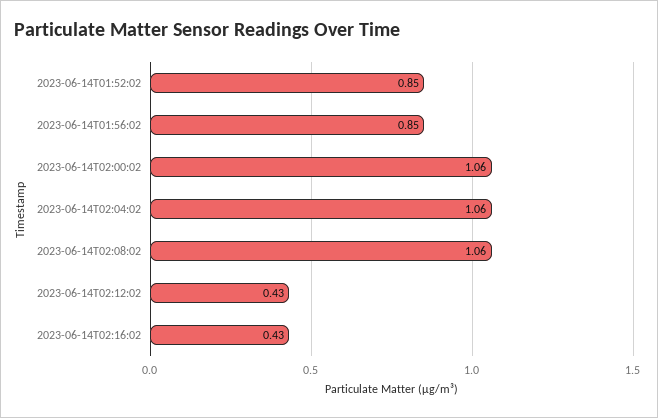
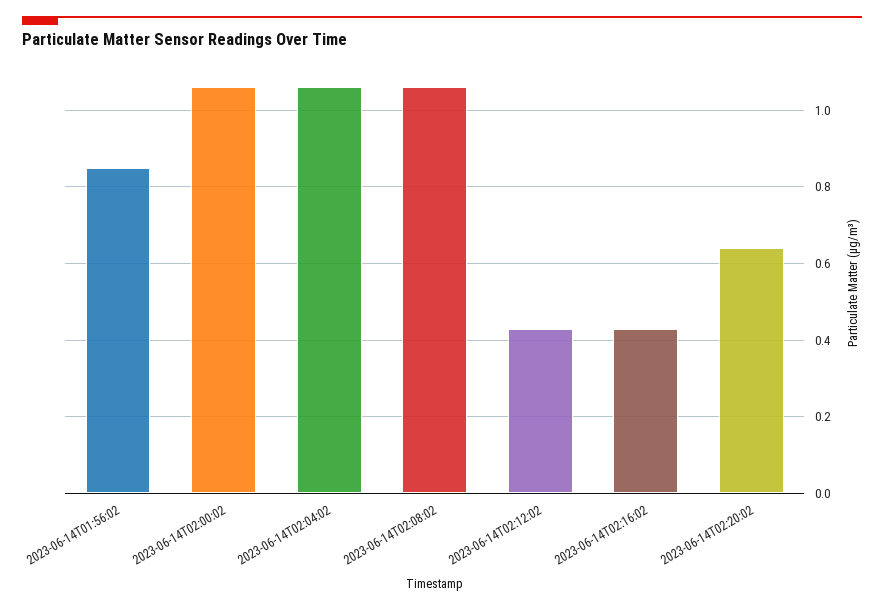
2023-06-14T01:52:02: 0.85 -> none
2023-06-14T02:20:02: none -> 0.65

